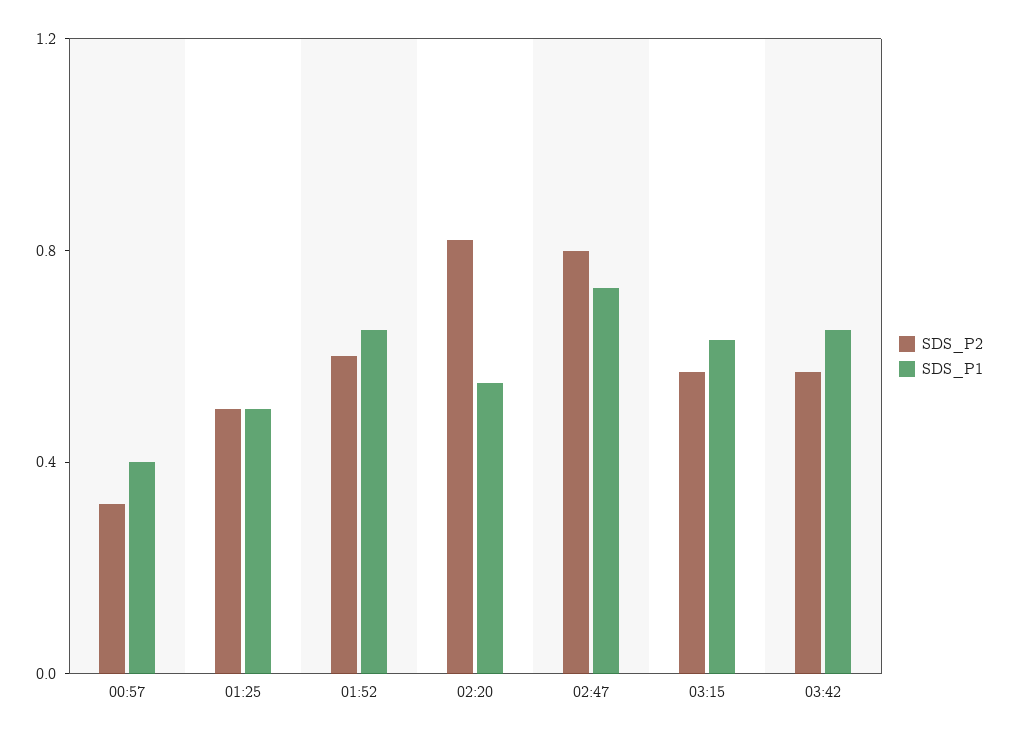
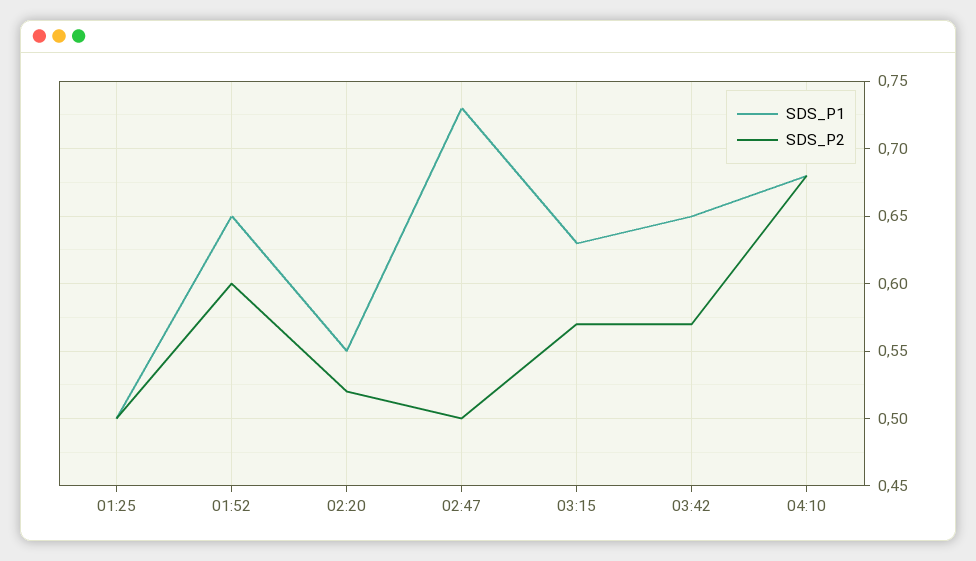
SDS_P2, 00:57: 0.3 -> none
SDS_P1, 00:57: 0.4 -> none
SDS_P2, 02:20: 0.8 -> 0.52
SDS_P2, 02:47: 0.8 -> 0.5
SDS_P1, 04:10: none -> 0.68
SDS_P2, 04:10: none -> 0.68

